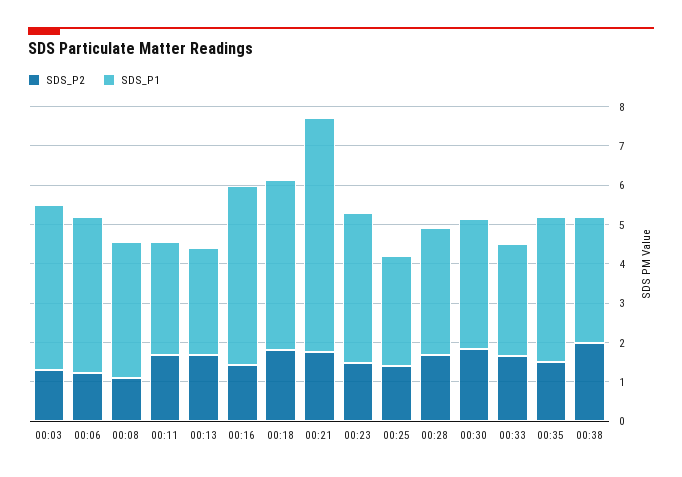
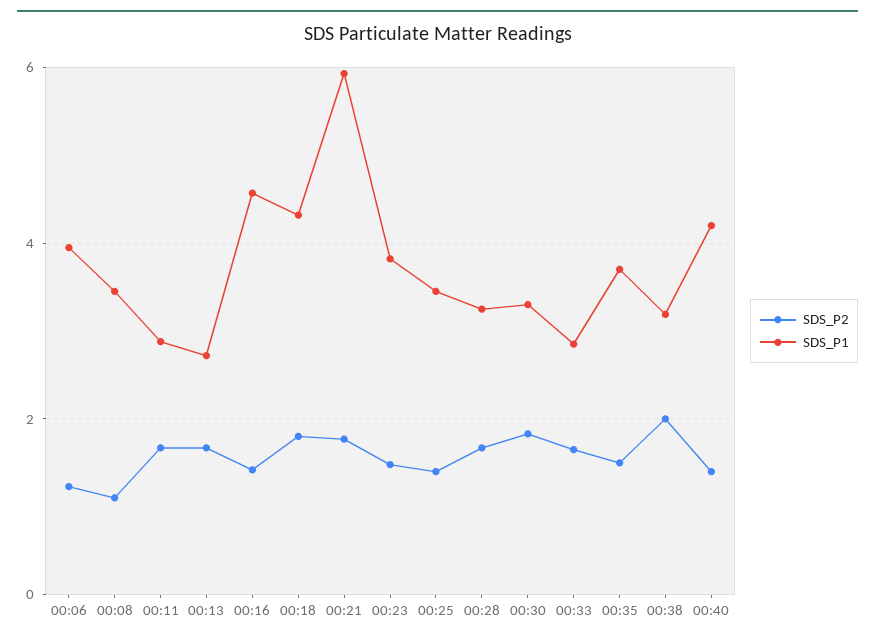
SDS_P2, 00:03: 1.25 -> none
SDS_P1, 00:03: 4.25 -> none
SDS_P1, 00:25: 2.75 -> 3.4
SDS_P2, 00:40: none -> 1.4
SDS_P1, 00:40: none -> 4.2

